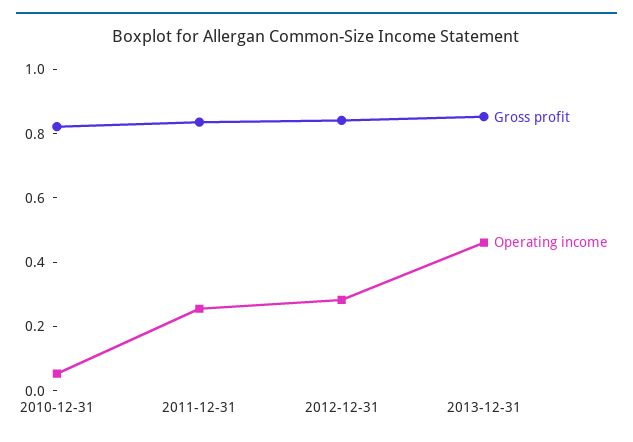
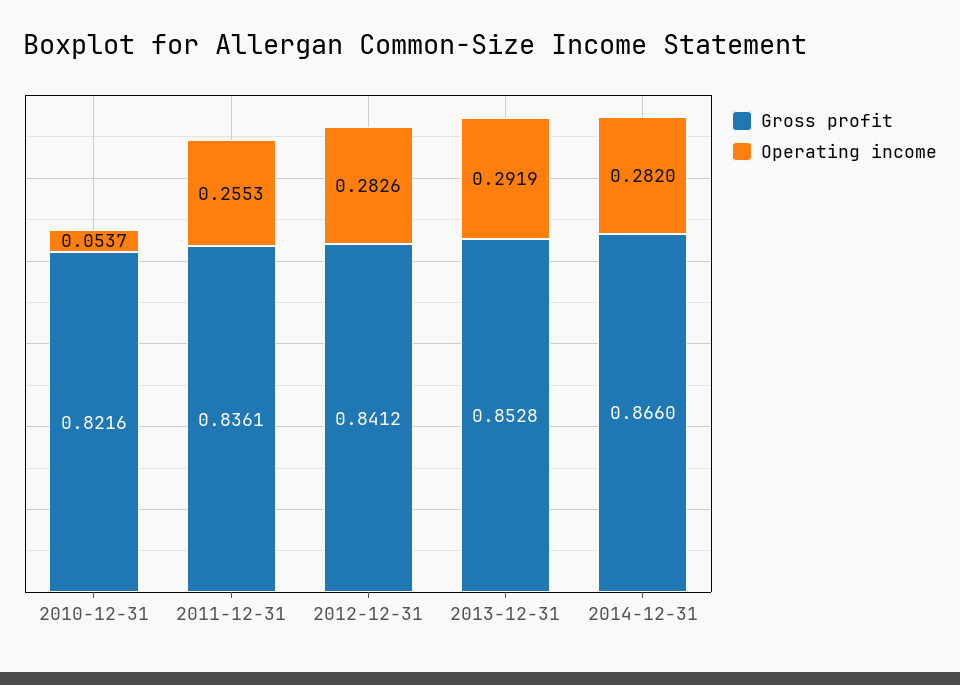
Operating income, 2013-12-31: 0.45 -> 0.2919
Gross profit, 2014-12-31: none -> 0.866
Operating income, 2014-12-31: none -> 0.282

